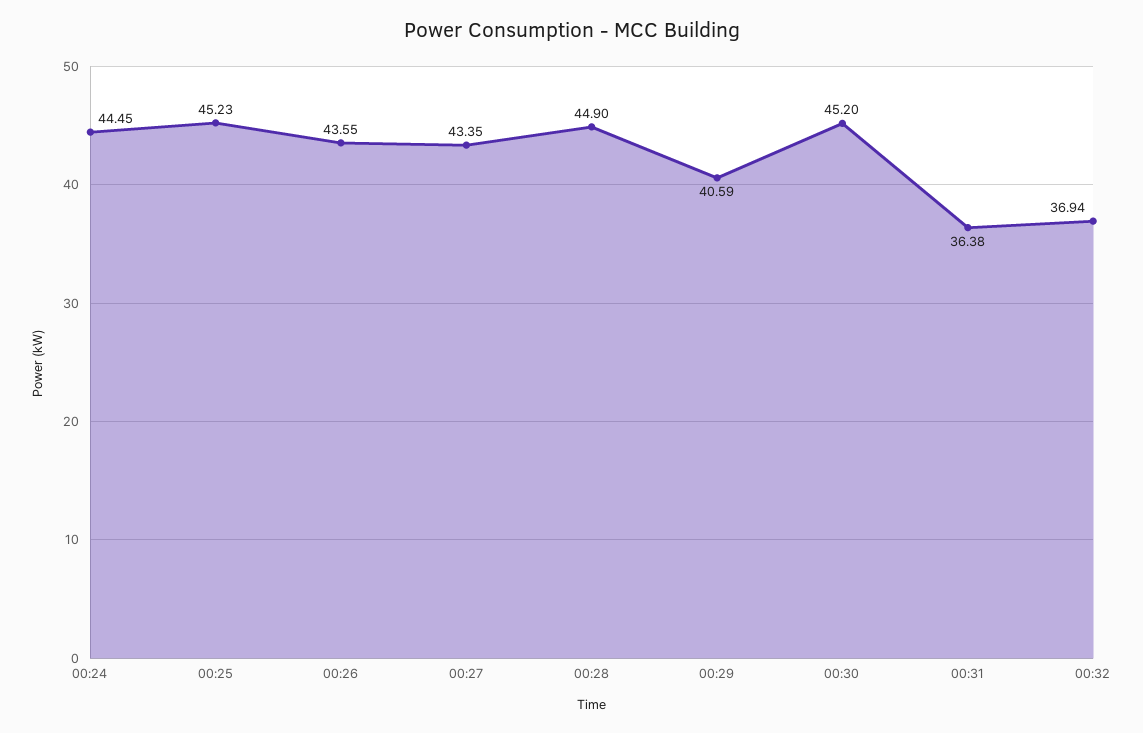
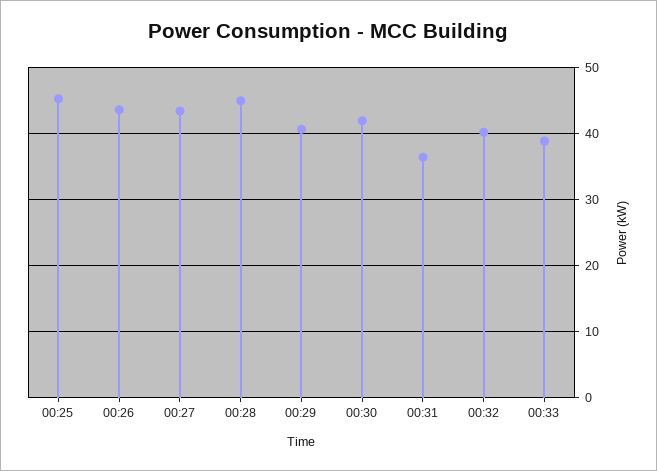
00:24: 44.45 -> none
00:30: 45.2 -> 42
00:32: 36.94 -> 40
00:33: none -> 39

